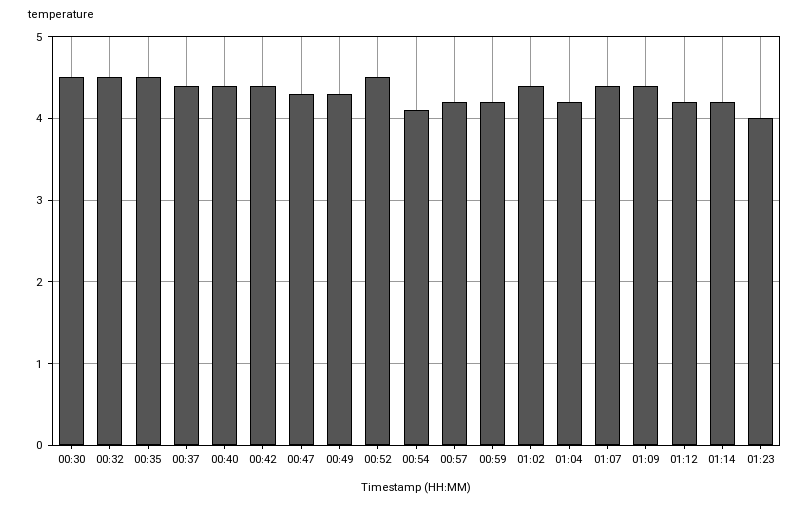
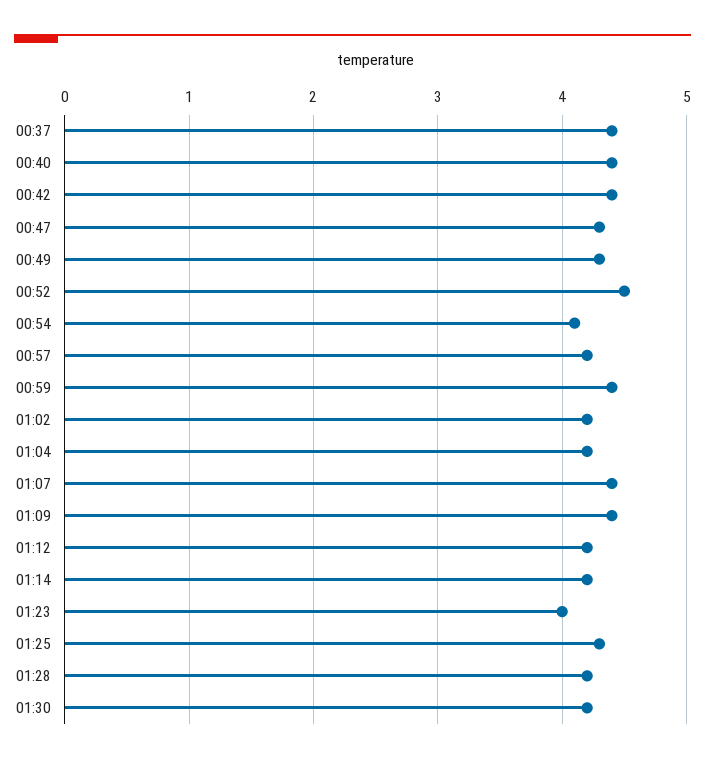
00:30: 4.5 -> none
00:32: 4.5 -> none
00:35: 4.5 -> none
00:59: 4.2 -> 4.4
01:02: 4.4 -> 4.2
01:25: none -> 4.3
01:28: none -> 4.2
01:30: none -> 4.2

